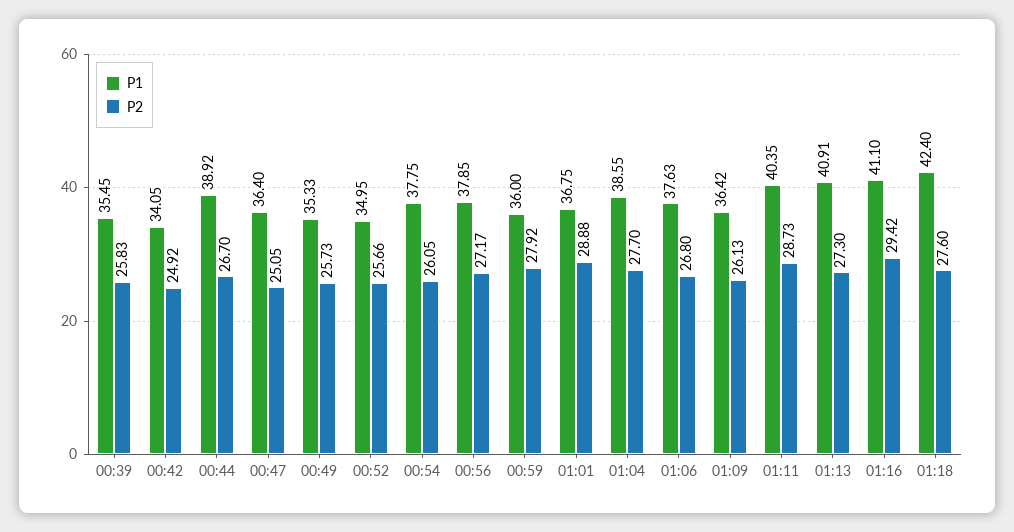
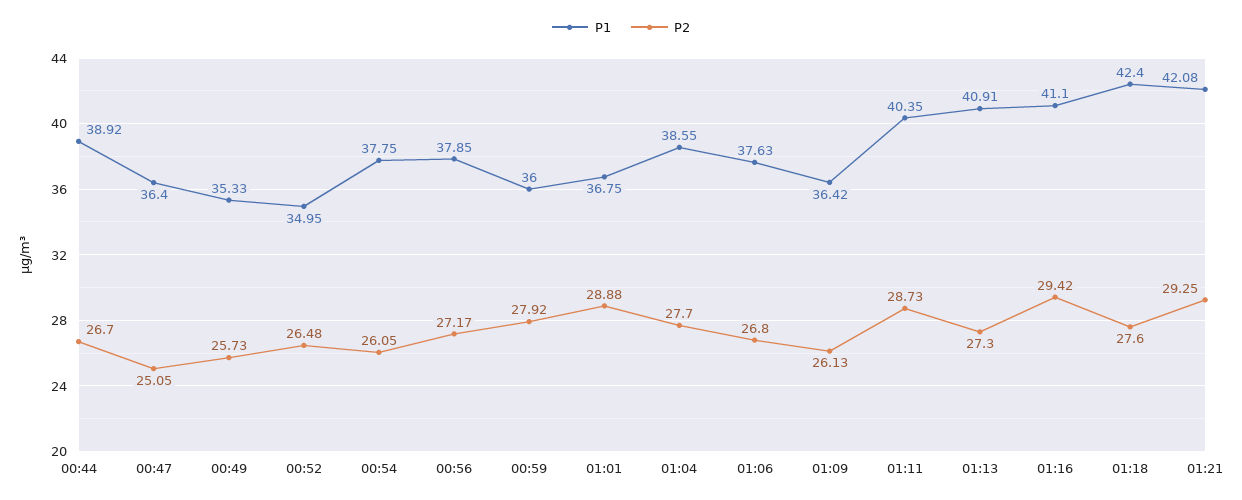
P1, 00:39: 35.45 -> none
P2, 00:39: 25.83 -> none
P1, 00:42: 34.05 -> none
P2, 00:42: 24.92 -> none
P2, 00:52: 25.66 -> 26.48
P1, 01:21: none -> 42.08
P2, 01:21: none -> 29.25

